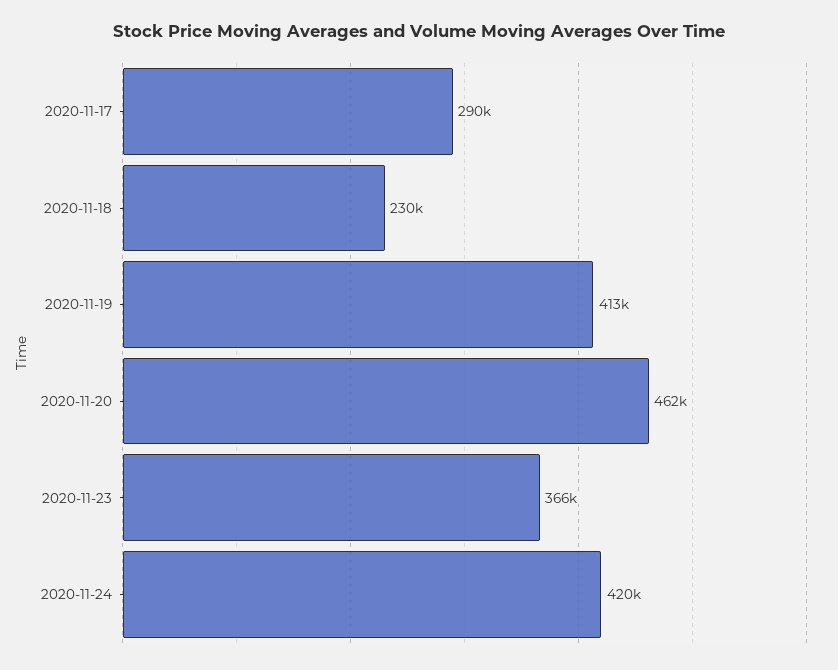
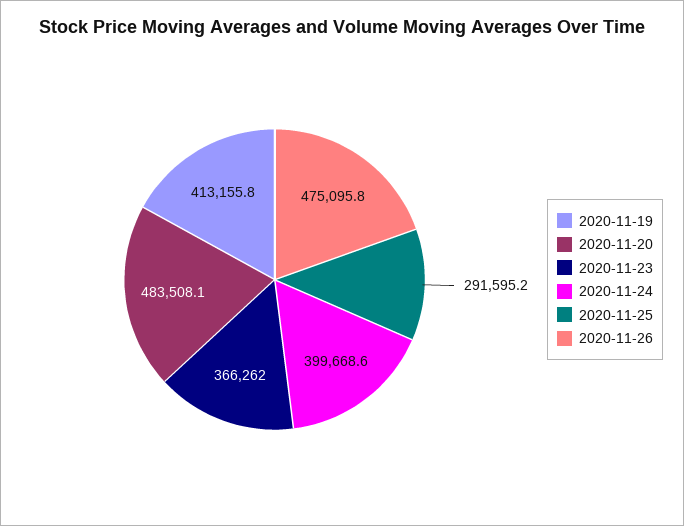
2020-11-17: 290000 -> none
2020-11-18: 230000 -> none
2020-11-20: 462000 -> 483508.1
2020-11-24: 420000 -> 399668.6
2020-11-25: none -> 291595.2
2020-11-26: none -> 475095.8

